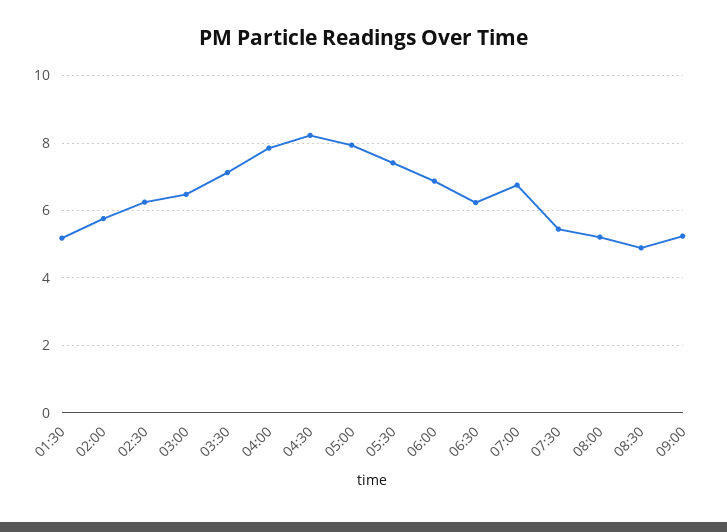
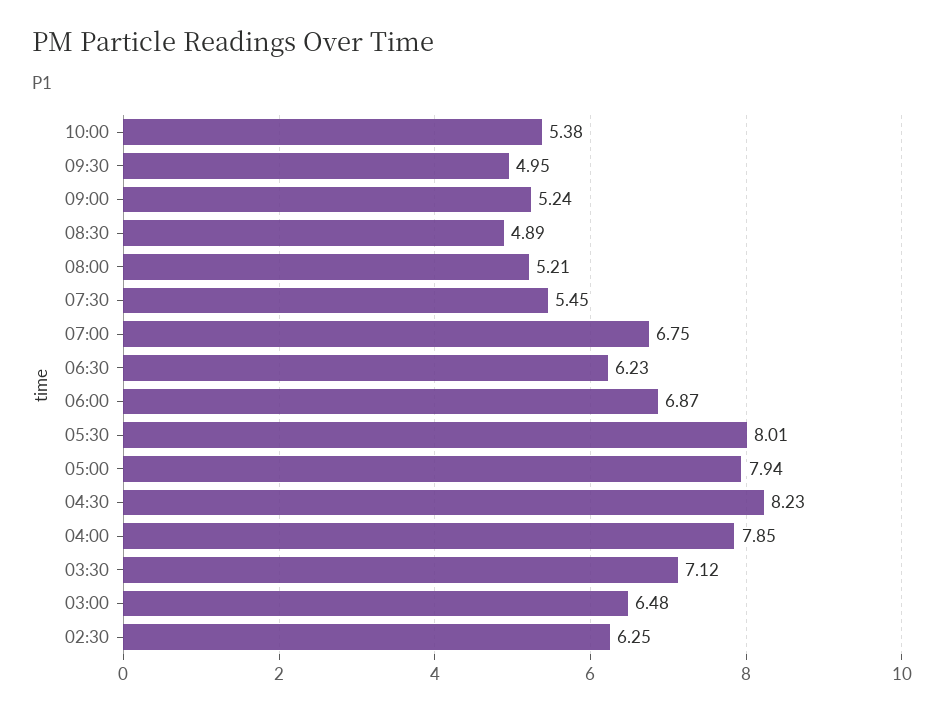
01:30: 5.2 -> none
02:00: 5.8 -> none
05:30: 7.4 -> 8.01
10:00: none -> 5.38
09:30: none -> 4.95

